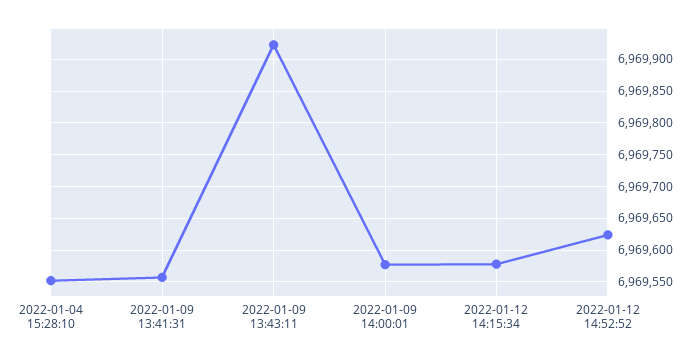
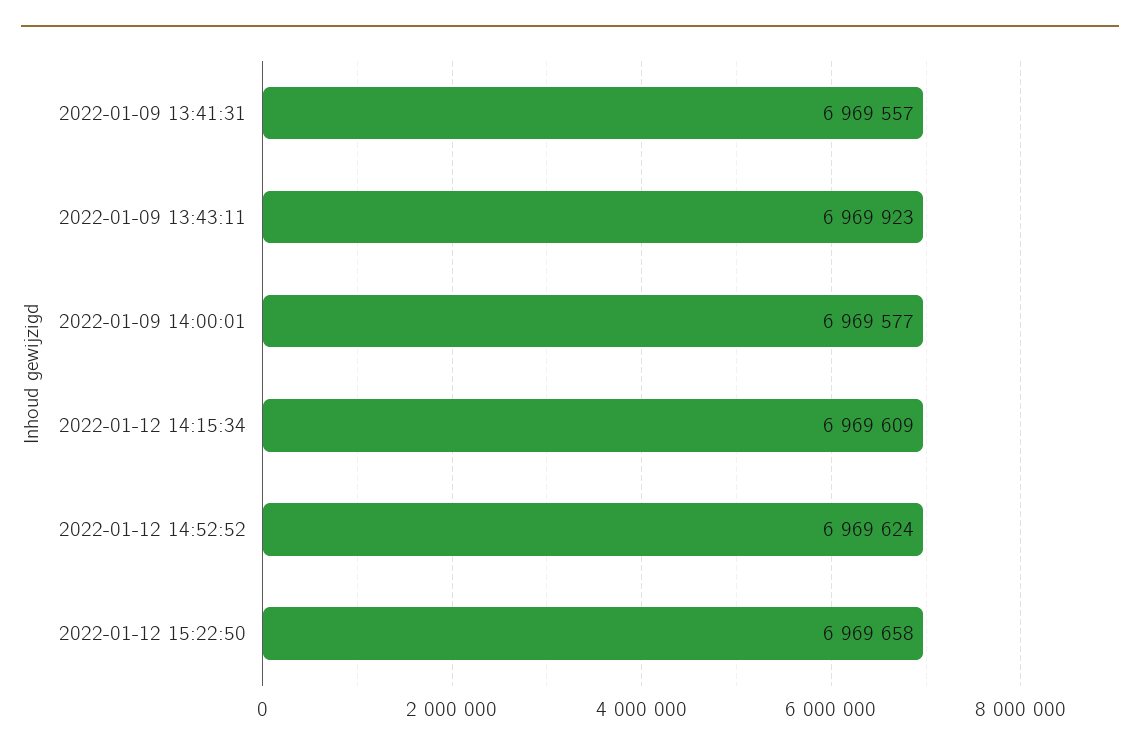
2022-01-04 15:28:10: 6969550 -> none
2022-01-12 14:15:34: 6969580 -> 6969609
2022-01-12 15:22:50: none -> 6969658

